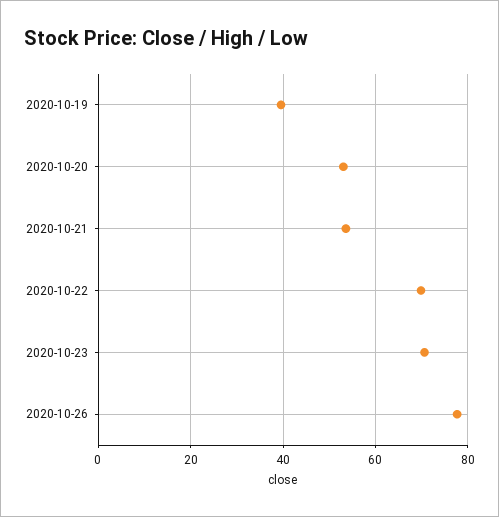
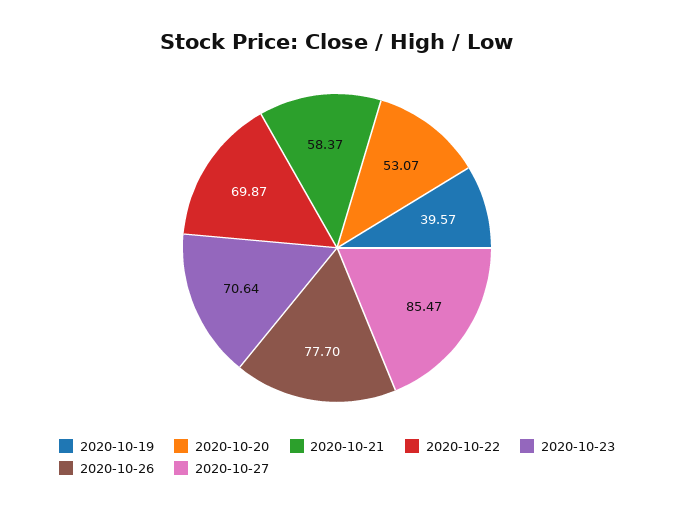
2020-10-21: 54 -> 58.37
2020-10-27: none -> 85.47

